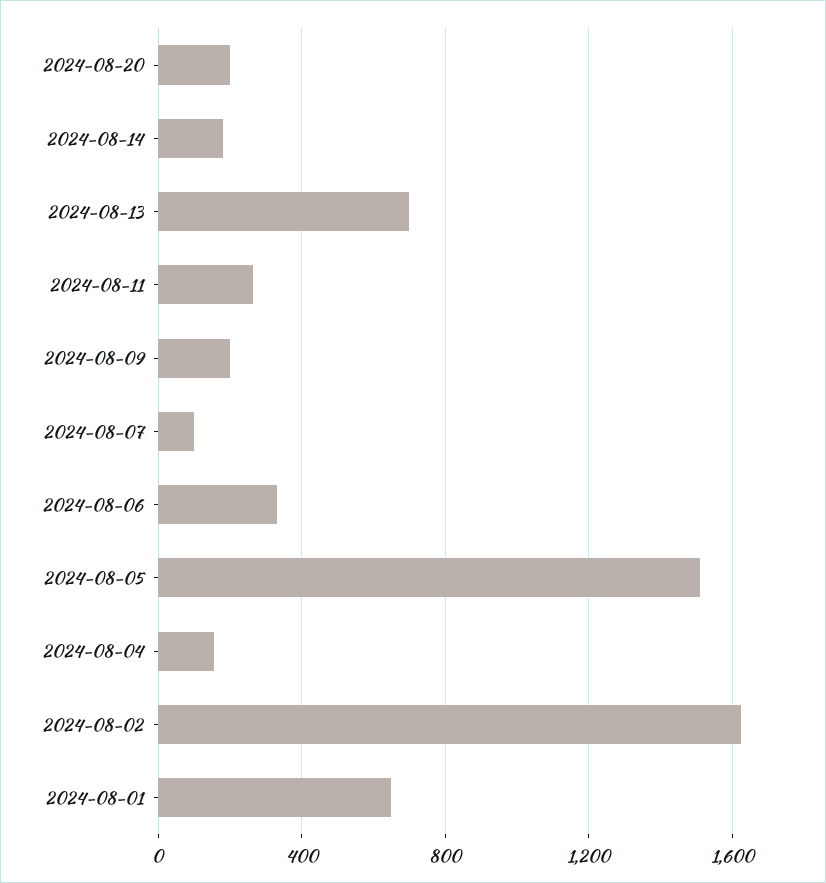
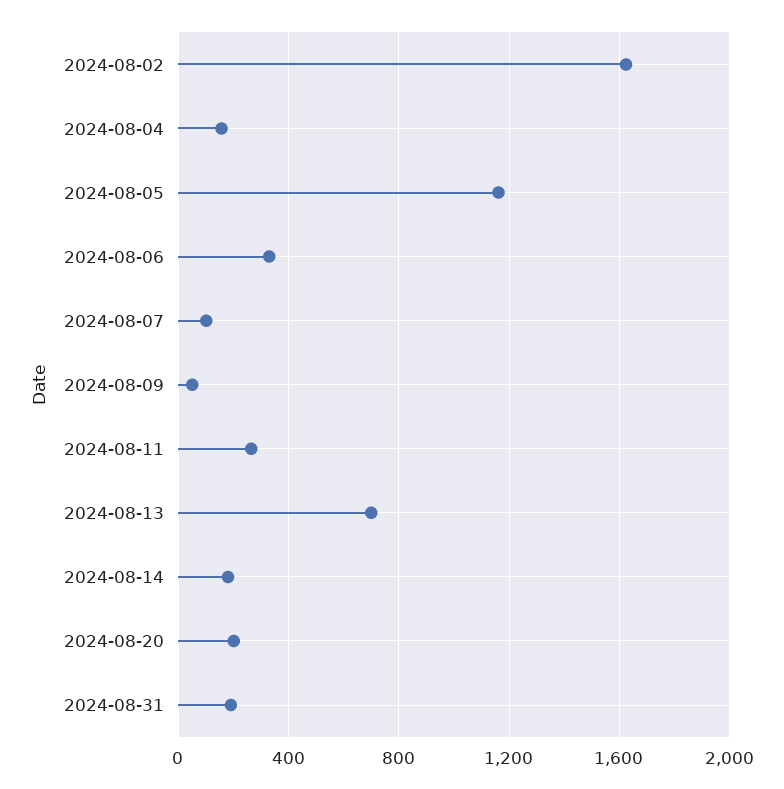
2024-08-09: 200 -> 50
2024-08-05: 1500 -> 1150
2024-08-01: 650 -> none
2024-08-31: none -> 200

